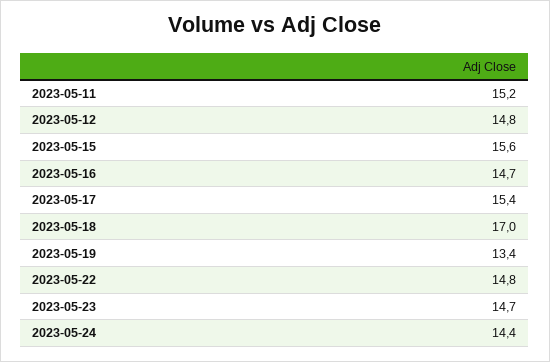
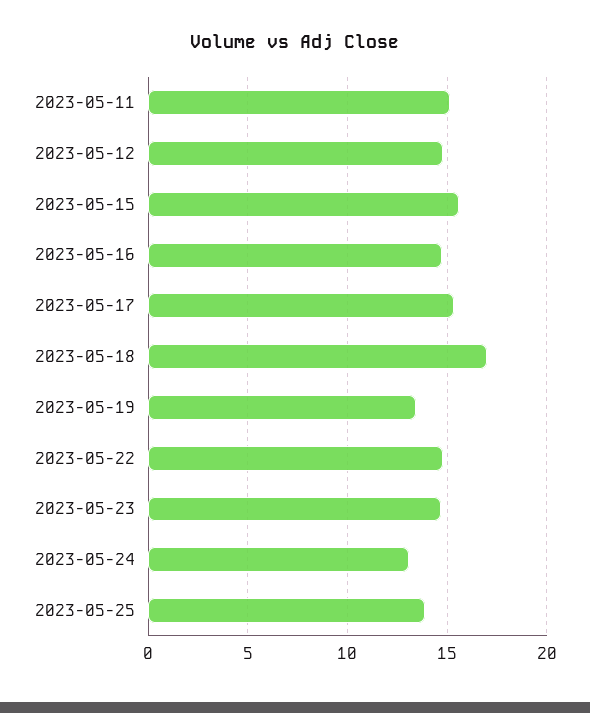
2023-05-24: 14.4 -> 13
2023-05-25: none -> 14

